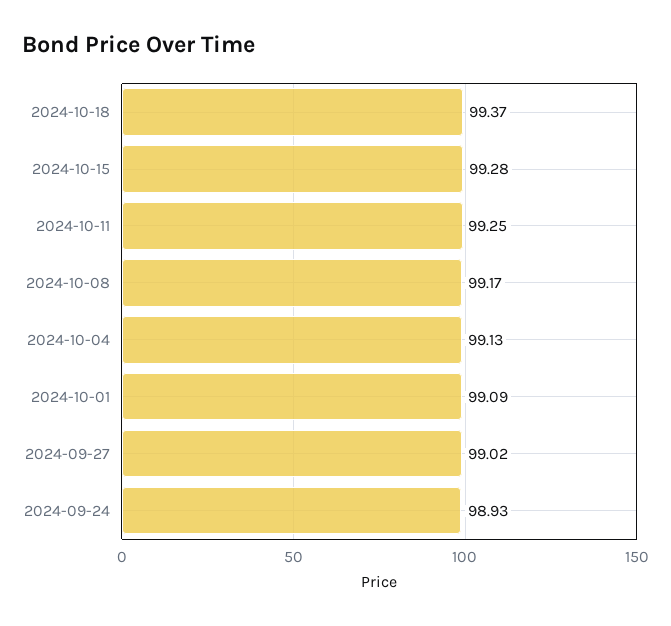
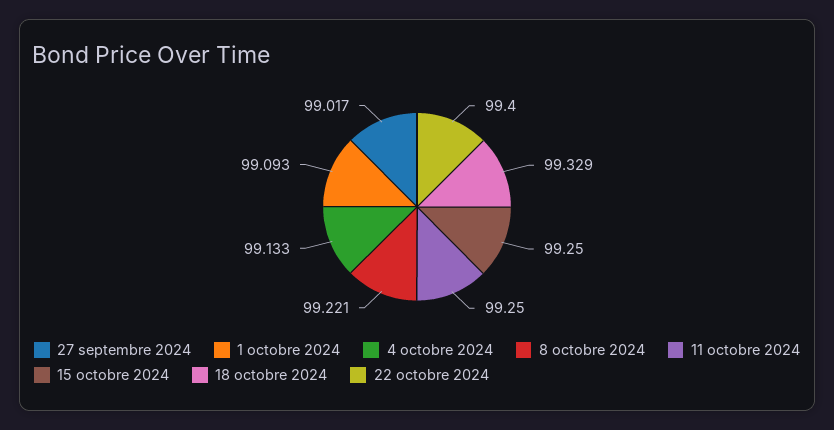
2024-10-18: 99.37 -> 99.329
2024-10-15: 99.28 -> 99.25
2024-10-08: 99.17 -> 99.221
2024-09-24: 98.93 -> none
22 octobre 2024: none -> 99.4

